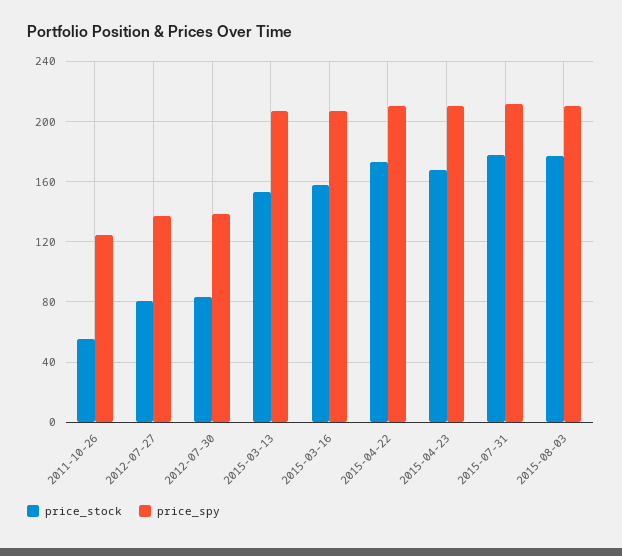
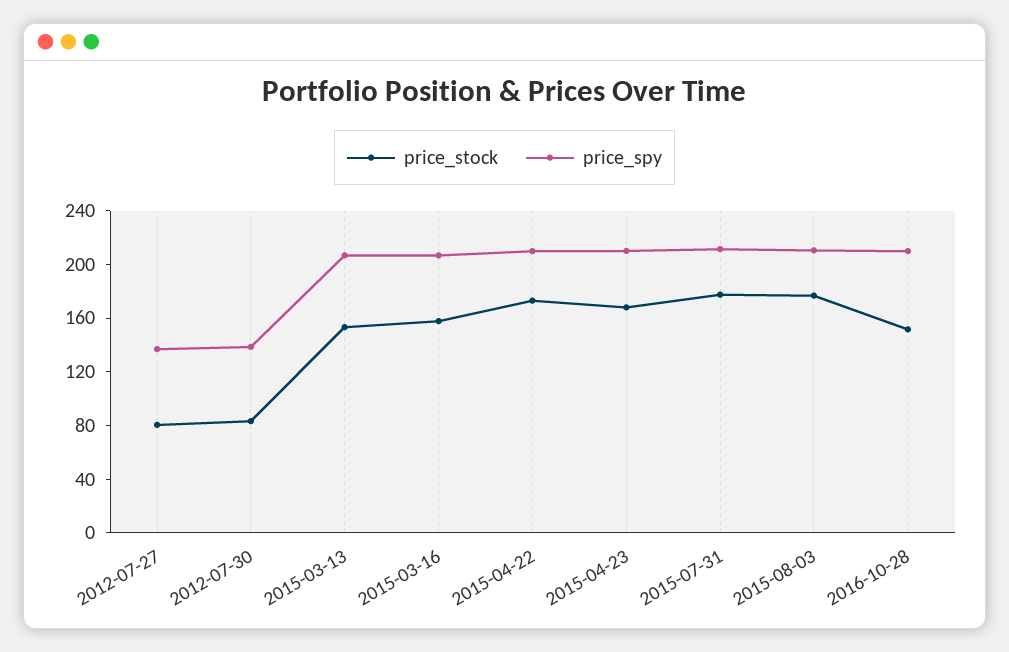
price_stock, 2011-10-26: 55 -> none
price_spy, 2011-10-26: 125 -> none
price_stock, 2016-10-28: none -> 150
price_spy, 2016-10-28: none -> 210

